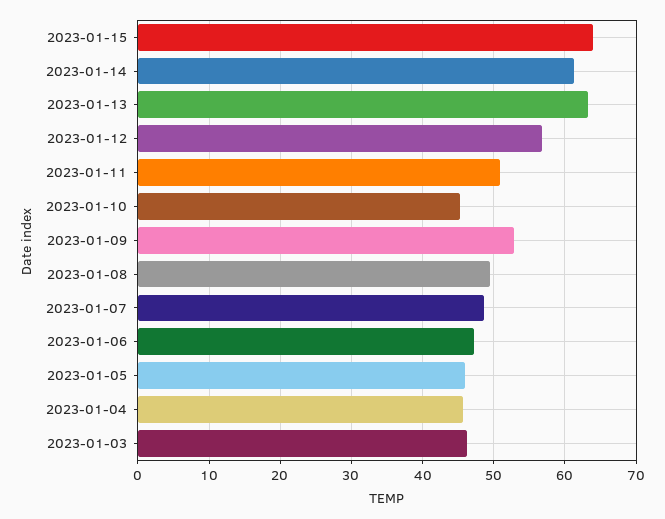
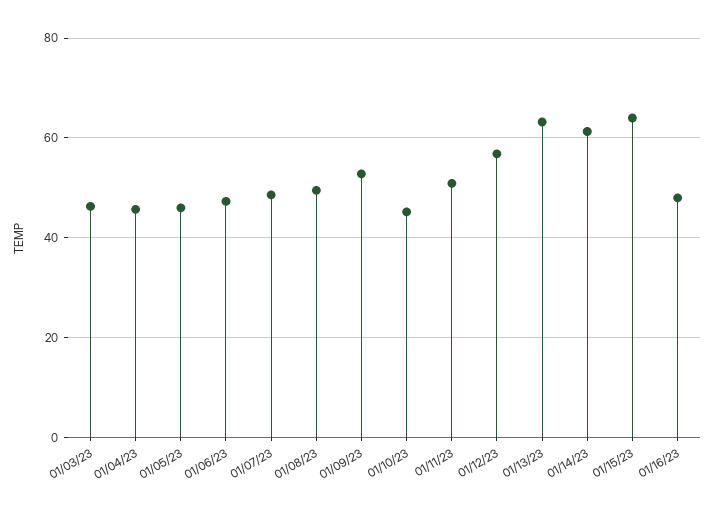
01/16/23: none -> 48

